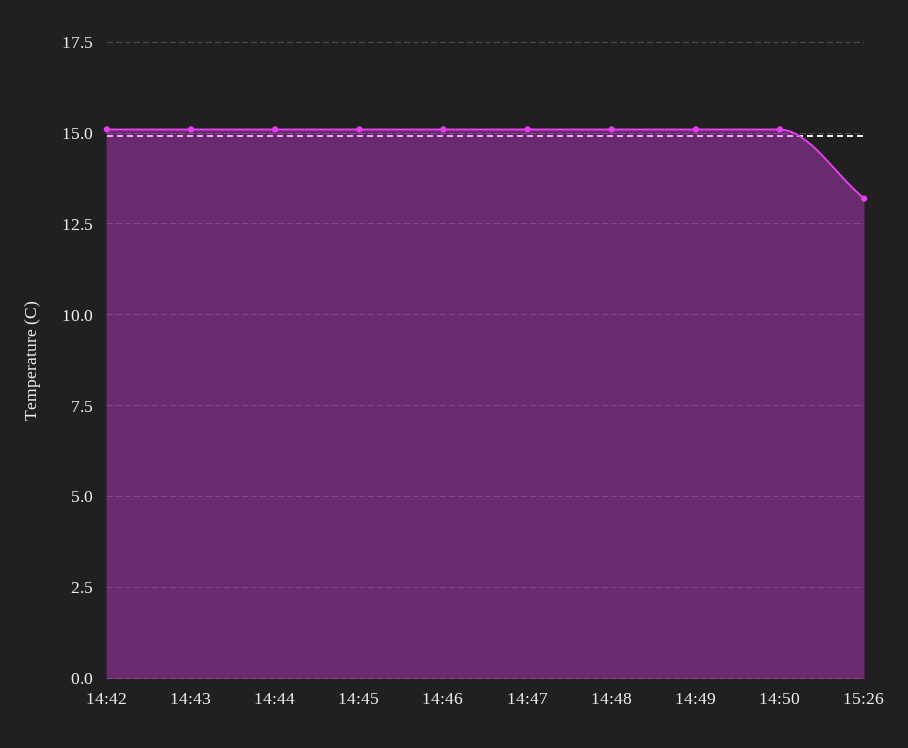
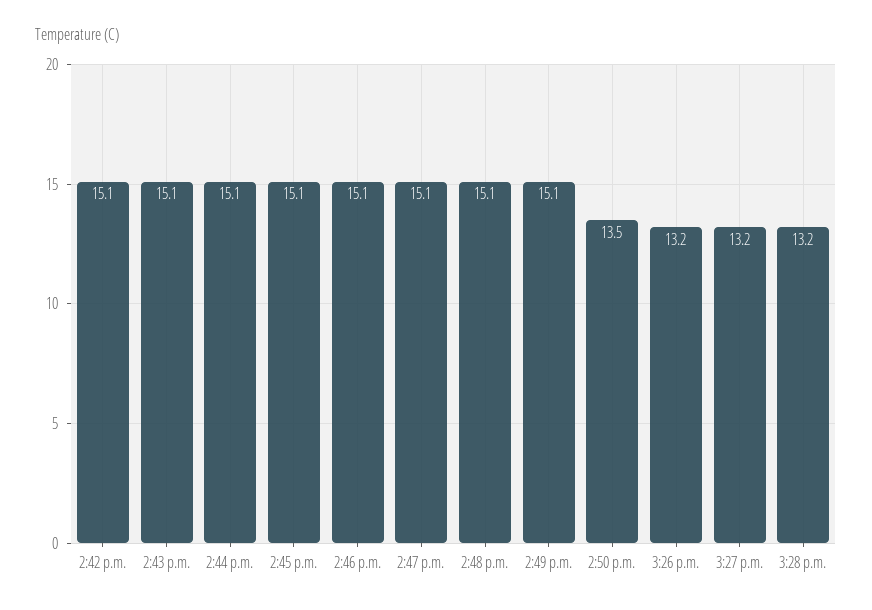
14:50: 15 -> 13.5
3:27 p.m.: none -> 13.2
3:28 p.m.: none -> 13.2

